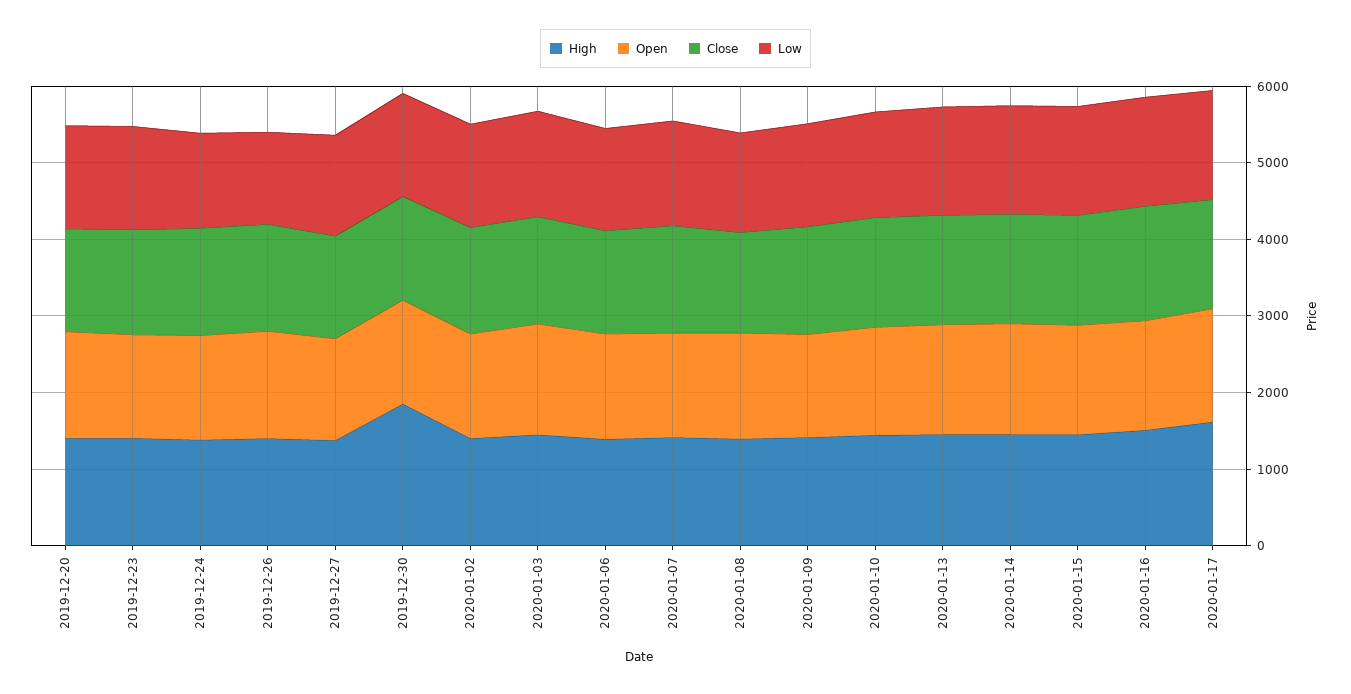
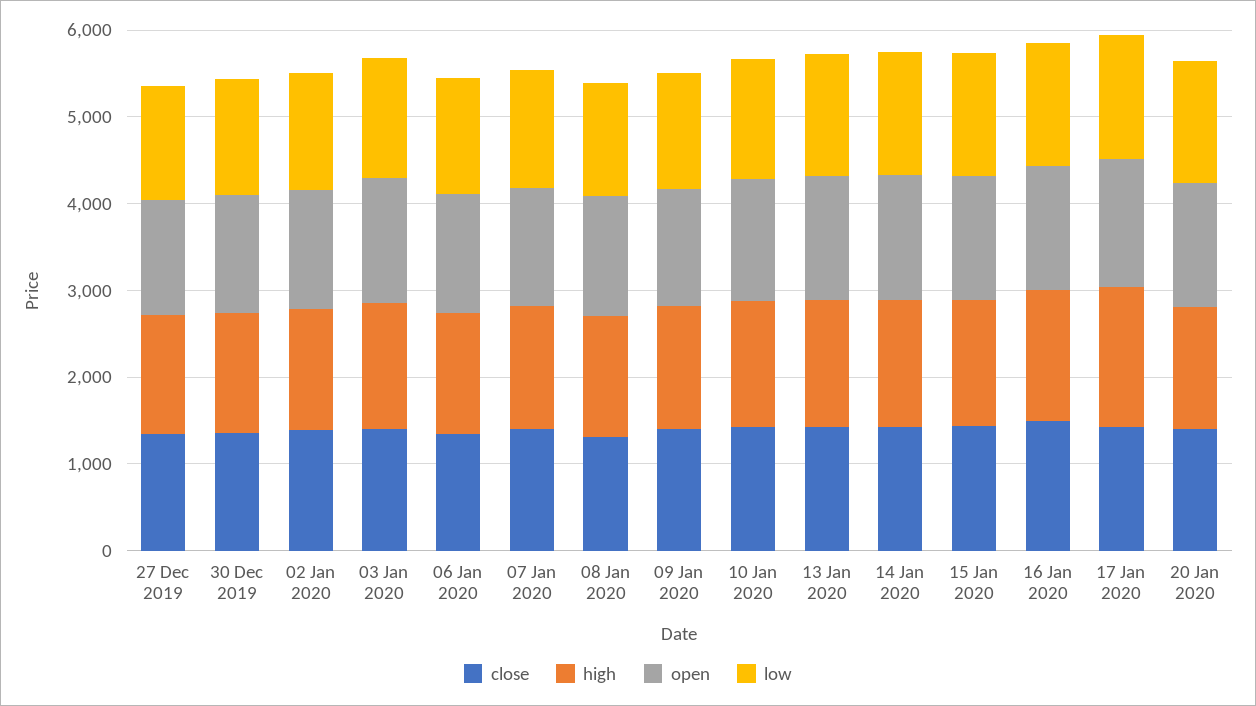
High, 2019-12-20: 1400 -> none
Open, 2019-12-20: 1400 -> none
Close, 2019-12-20: 1400 -> none
Low, 2019-12-20: 1400 -> none
High, 2019-12-23: 1400 -> none
Open, 2019-12-23: 1400 -> none
Close, 2019-12-23: 1400 -> none
Low, 2019-12-23: 1400 -> none
High, 2019-12-24: 1400 -> none
Open, 2019-12-24: 1400 -> none
Close, 2019-12-24: 1400 -> none
Low, 2019-12-24: 1200 -> none
High, 2019-12-26: 1400 -> none
Open, 2019-12-26: 1400 -> none
Close, 2019-12-26: 1400 -> none
Low, 2019-12-26: 1200 -> none
High, 2019-12-30: 1800 -> 1400
Close, 20 Jan 2020: none -> 1400
High, 20 Jan 2020: none -> 1400
Open, 20 Jan 2020: none -> 1400
Low, 20 Jan 2020: none -> 1400

